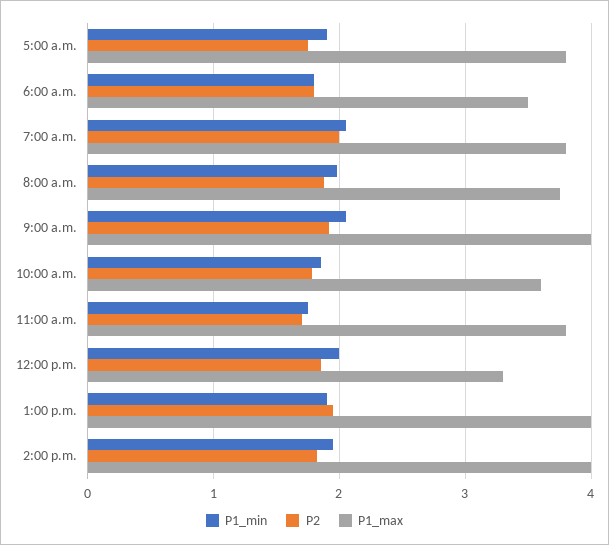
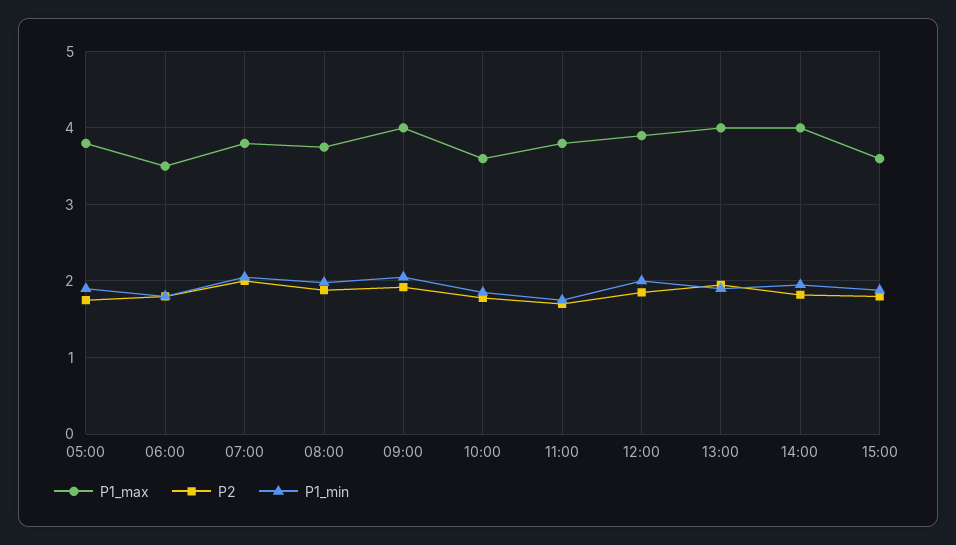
P1_max, 12:00 p.m.: 3.3 -> 3.9
P1_max, 15:00: none -> 3.6
P2, 15:00: none -> 1.8
P1_min, 15:00: none -> 1.9

